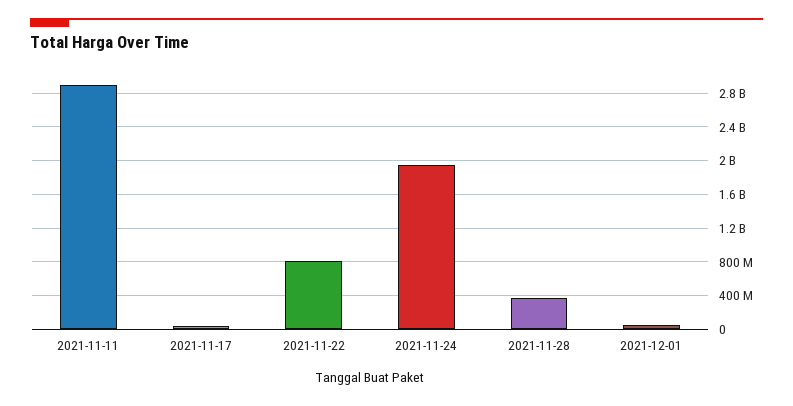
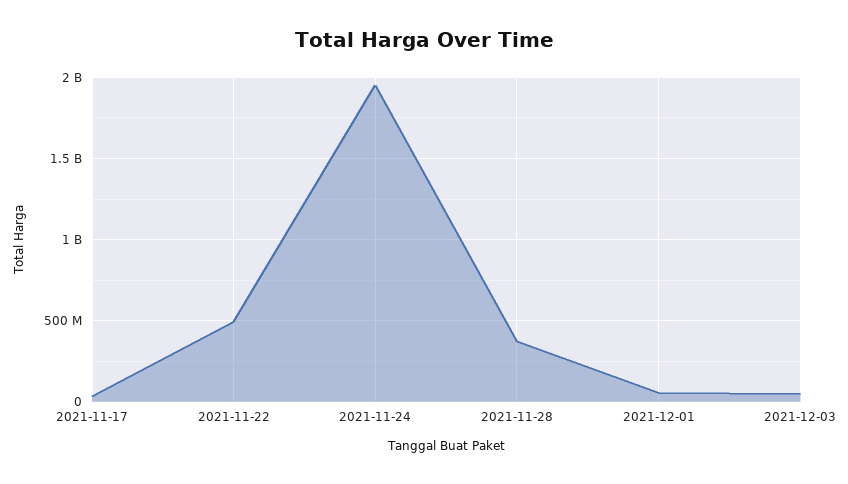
2021-11-11: 2900000000 -> none
2021-11-22: 800000000 -> 500000000
2021-12-03: none -> 50000000

